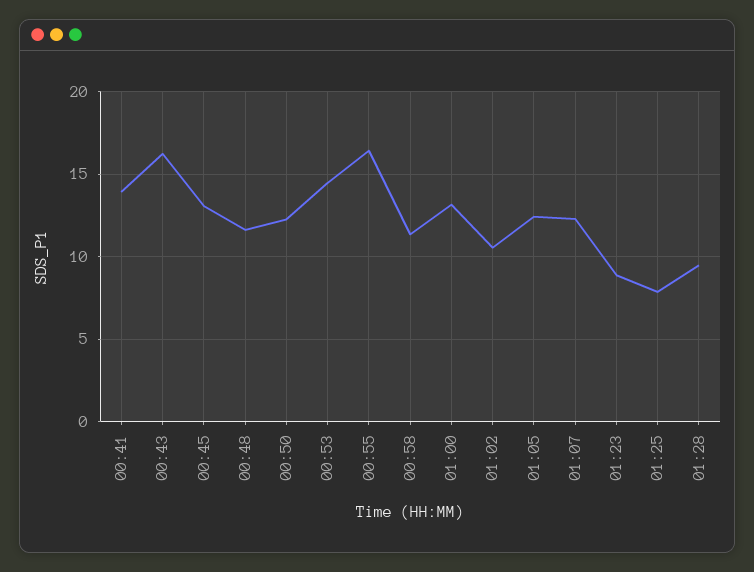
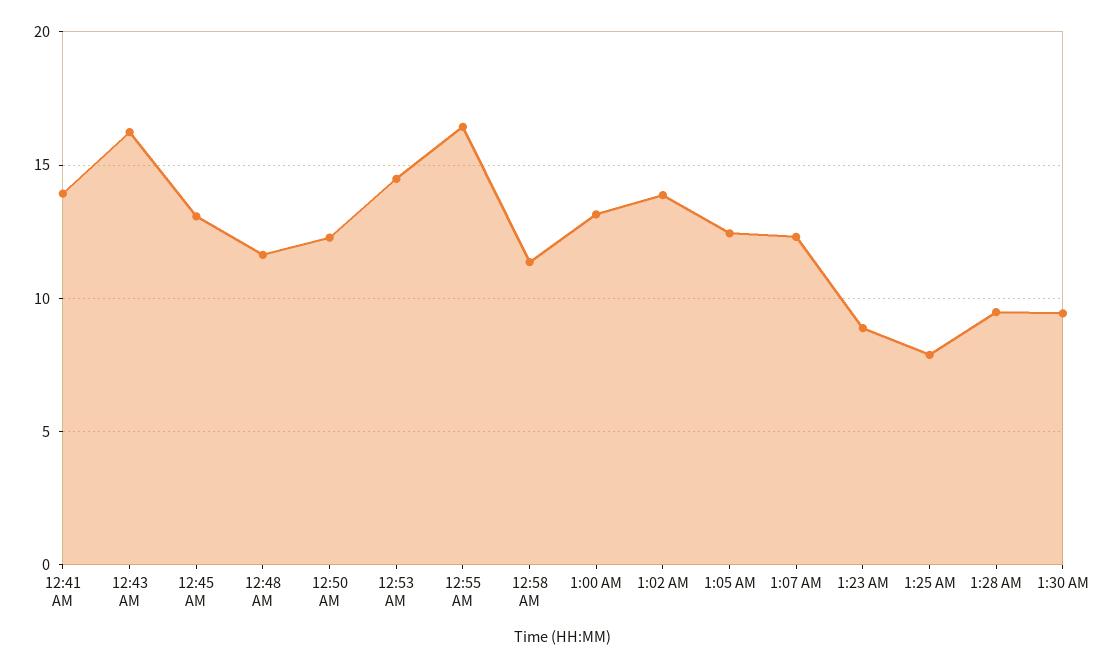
01:02: 10.5 -> 14
1:30 AM: none -> 9.5

